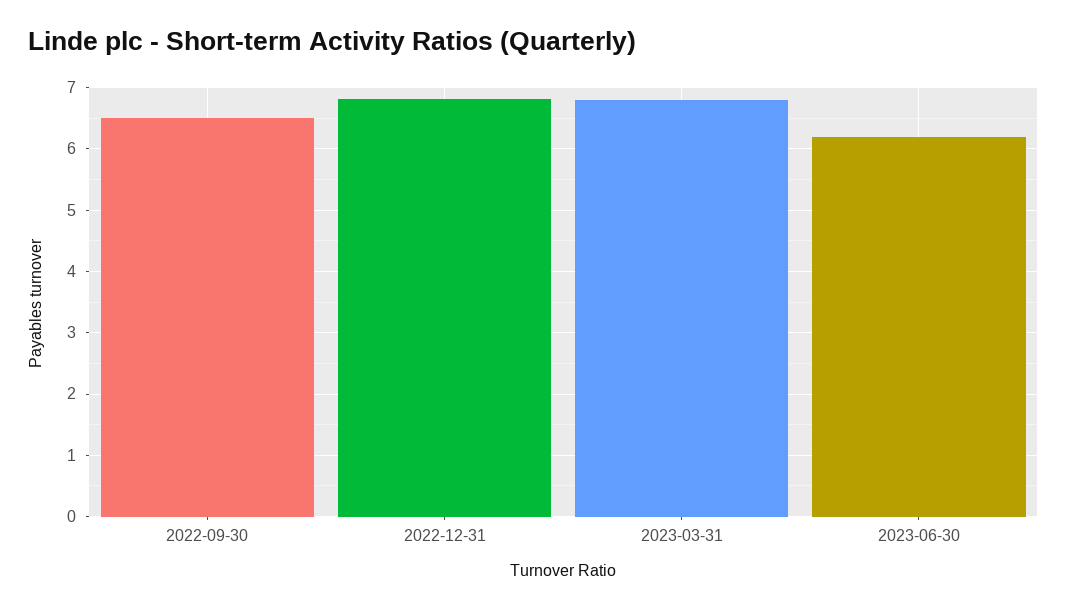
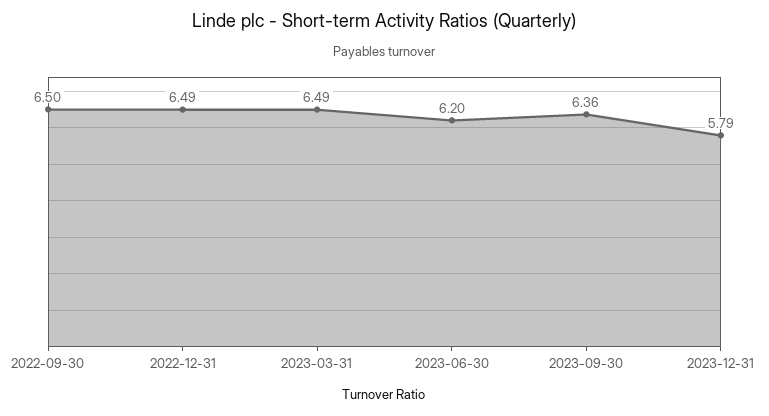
2022-12-31: 6.8 -> 6.49
2023-03-31: 6.8 -> 6.49
2023-09-30: none -> 6.36
2023-12-31: none -> 5.79

